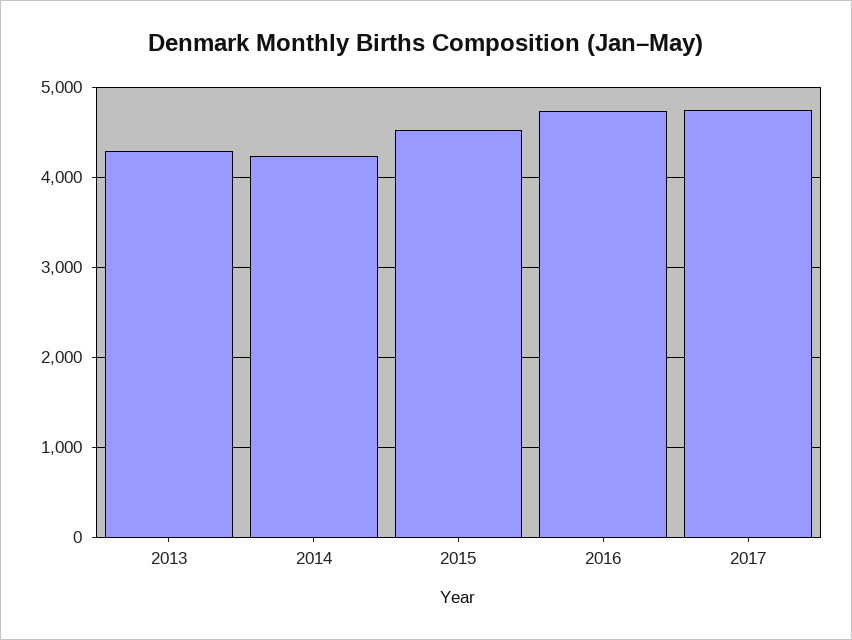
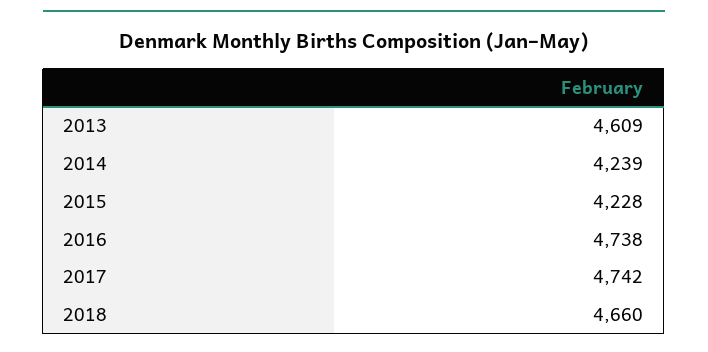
2013: 4300 -> 4609
2015: 4500 -> 4228
2018: none -> 4660

